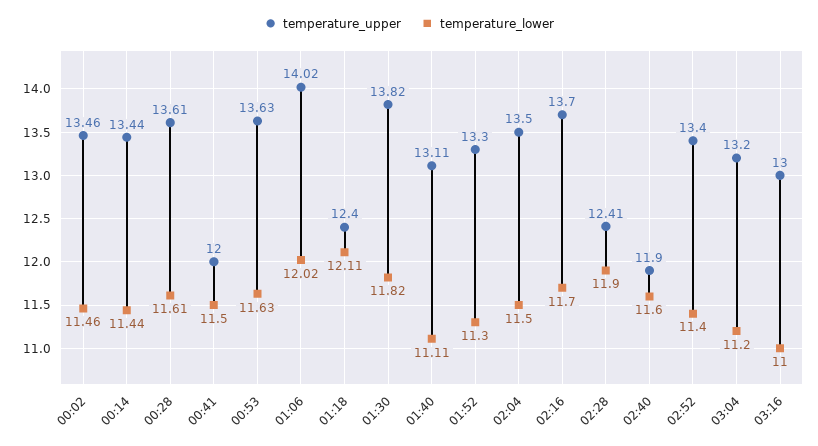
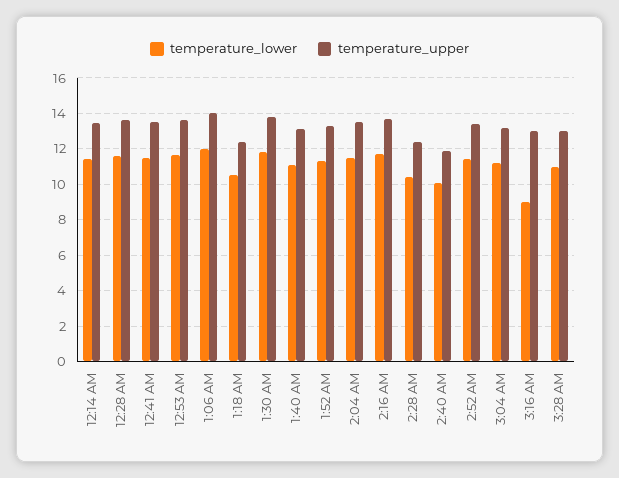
temperature_upper, 00:02: 13.46 -> none
temperature_lower, 00:02: 11.46 -> none
temperature_upper, 00:41: 12 -> 13.5
temperature_lower, 01:18: 12.11 -> 10.5
temperature_lower, 02:28: 11.9 -> 10.5
temperature_lower, 02:40: 11.6 -> 10
temperature_lower, 03:16: 11 -> 9
temperature_lower, 3:28 AM: none -> 11
temperature_upper, 3:28 AM: none -> 13

